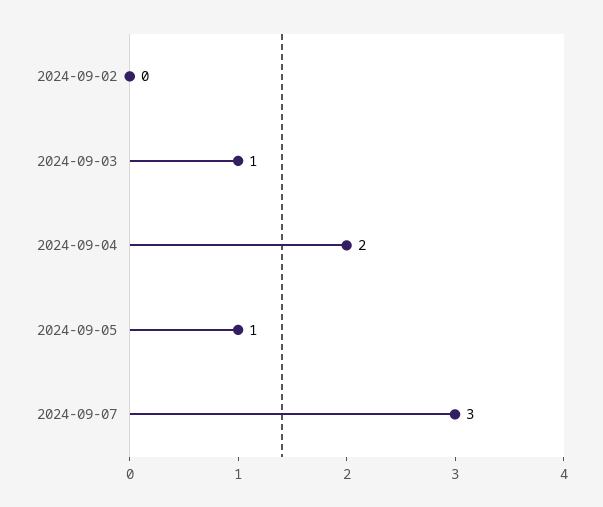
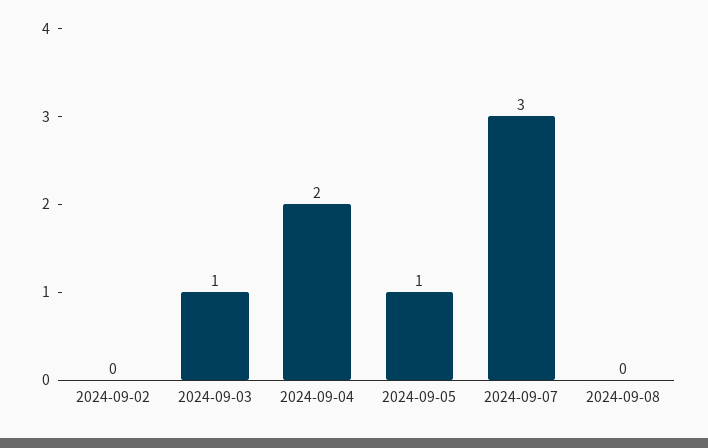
2024-09-08: none -> 0

